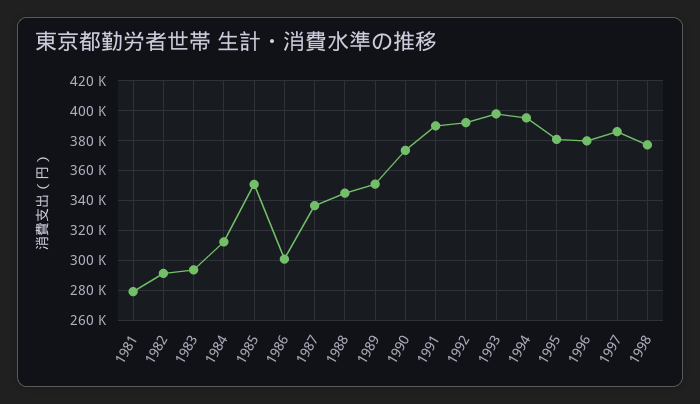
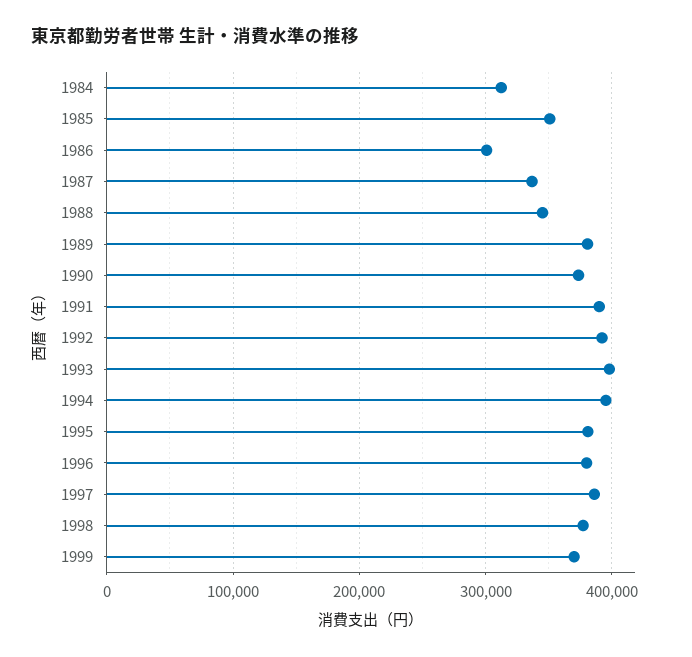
1981: 280000 -> none
1982: 290000 -> none
1983: 295000 -> none
1989: 350000 -> 380000
1999: none -> 370000

